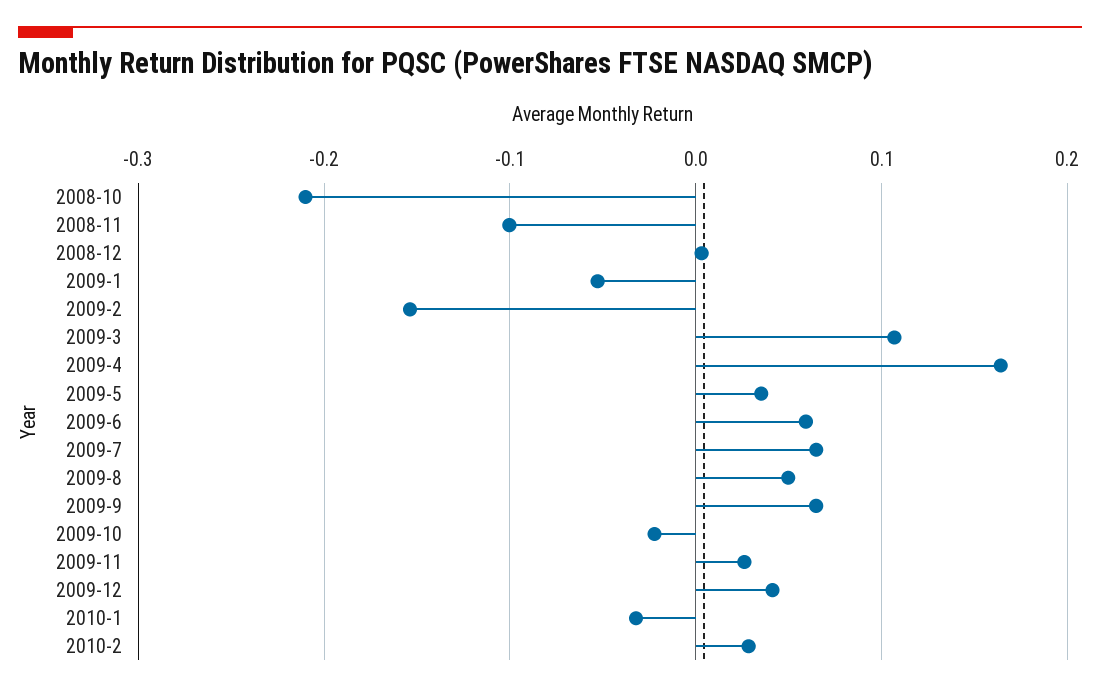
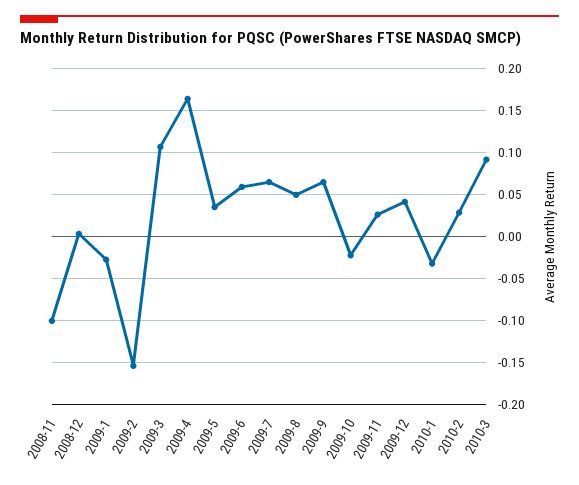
2008-10: -0.21 -> none
2009-1: -0.05 -> -0.03
2010-3: none -> 0.09

